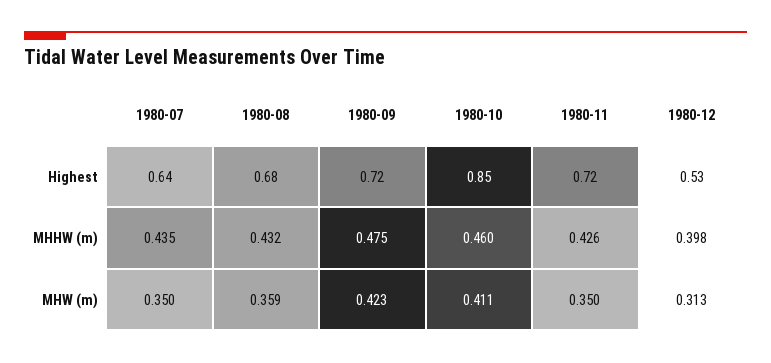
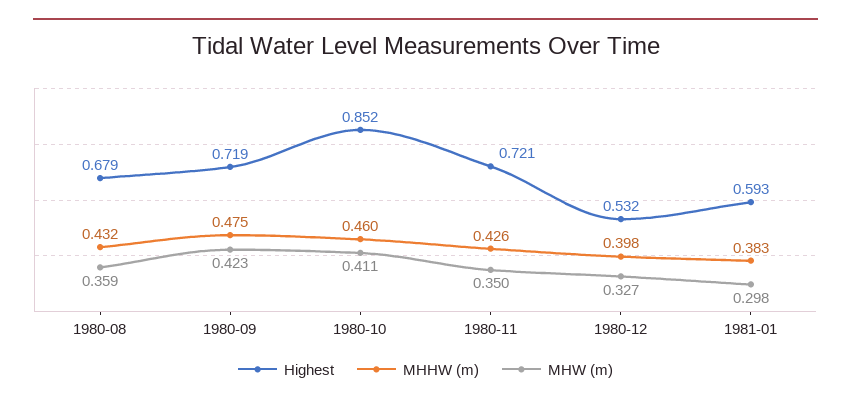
Highest, 1980-07: 0.64 -> none
MHHW (m), 1980-07: 0.435 -> none
MHW (m), 1980-07: 0.35 -> none
MHW (m), 1980-12: 0.313 -> 0.327
Highest, 1981-01: none -> 0.593
MHHW (m), 1981-01: none -> 0.383
MHW (m), 1981-01: none -> 0.298

